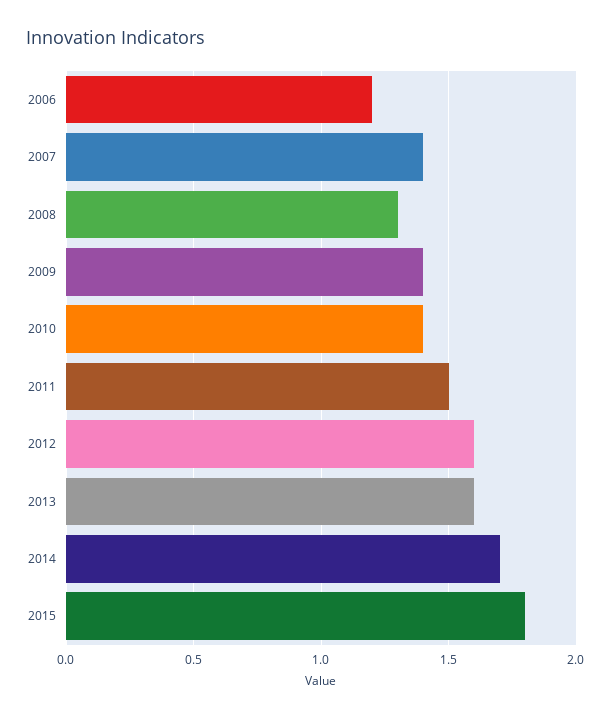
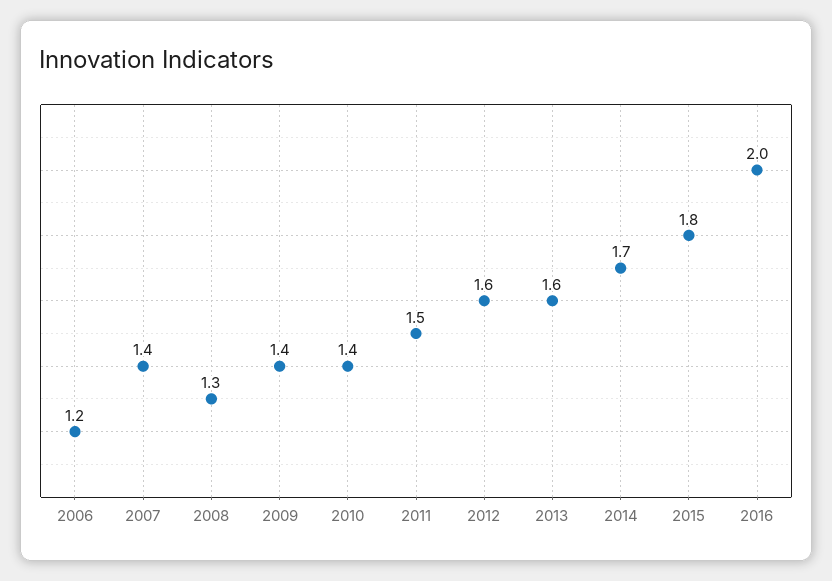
2016: none -> 2

